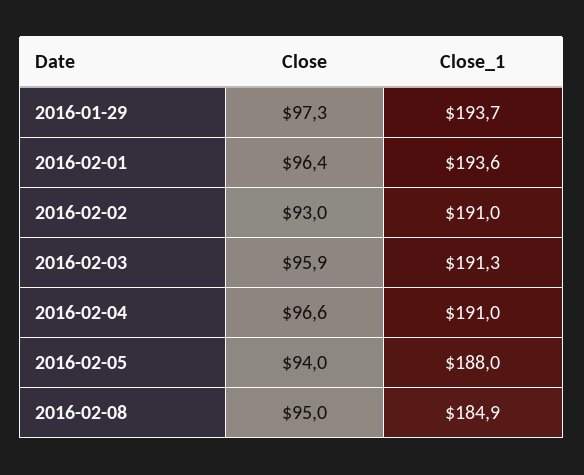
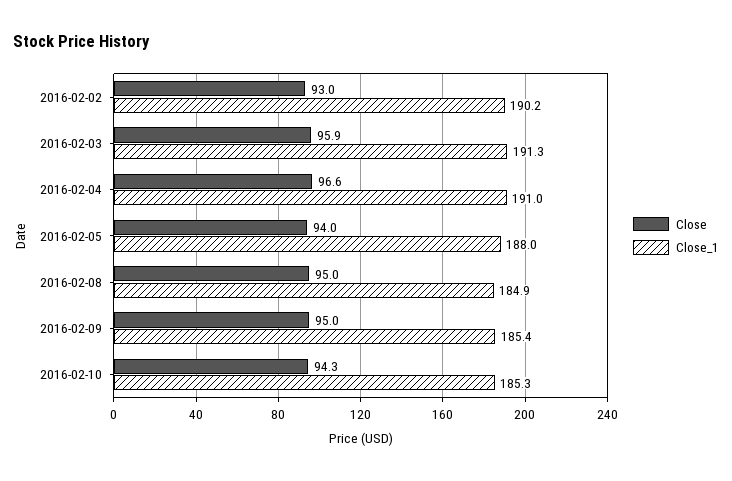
Close, 2016-01-29: 97.3 -> none
Close_1, 2016-01-29: 193.7 -> none
Close, 2016-02-01: 96.4 -> none
Close_1, 2016-02-01: 193.6 -> none
Close_1, 2016-02-02: 191 -> 190.2
Close, 2016-02-09: none -> 95
Close_1, 2016-02-09: none -> 185.4
Close, 2016-02-10: none -> 94.3
Close_1, 2016-02-10: none -> 185.3

